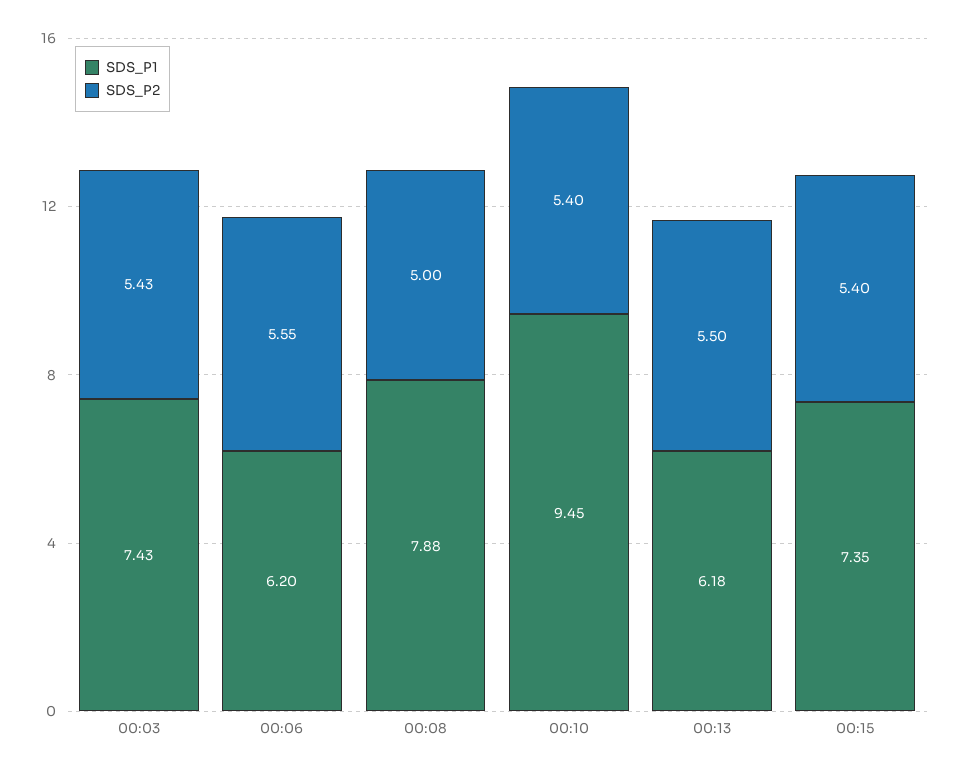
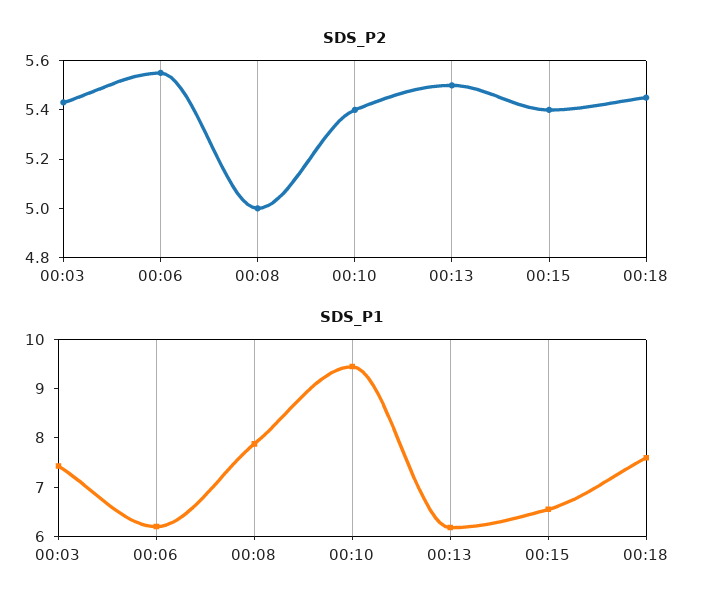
SDS_P1, 00:15: 7.35 -> 6.6
SDS_P2, 00:18: none -> 5.45
SDS_P1, 00:18: none -> 7.6

